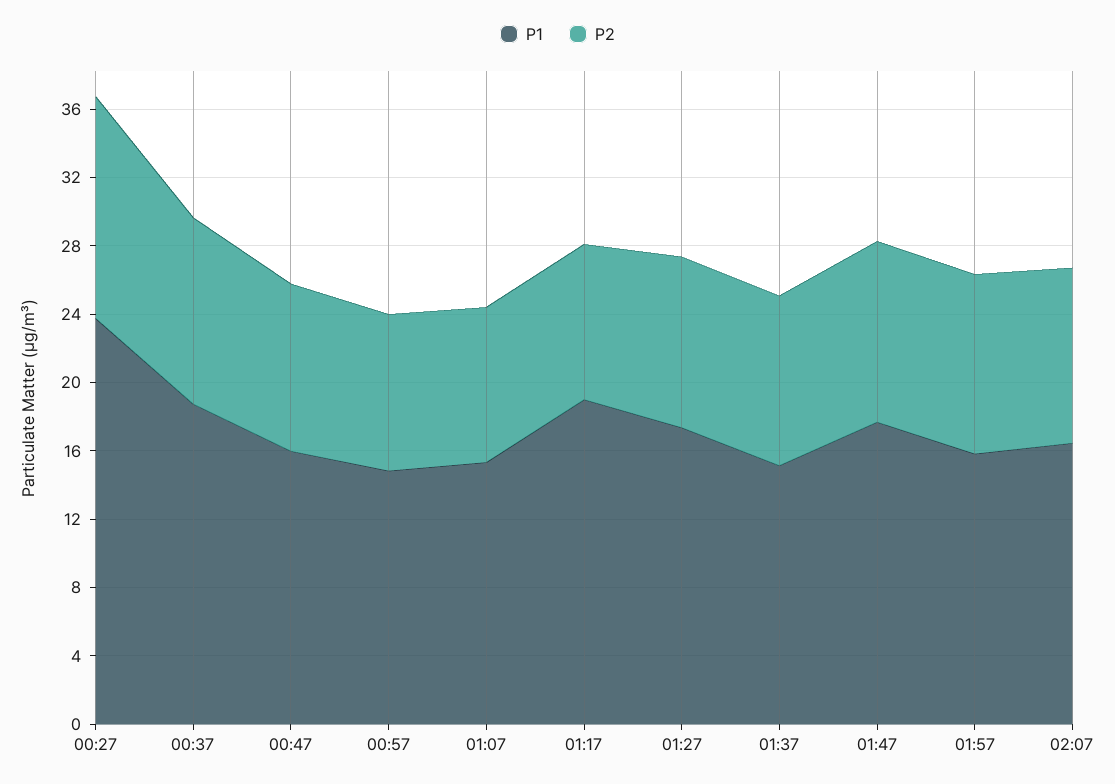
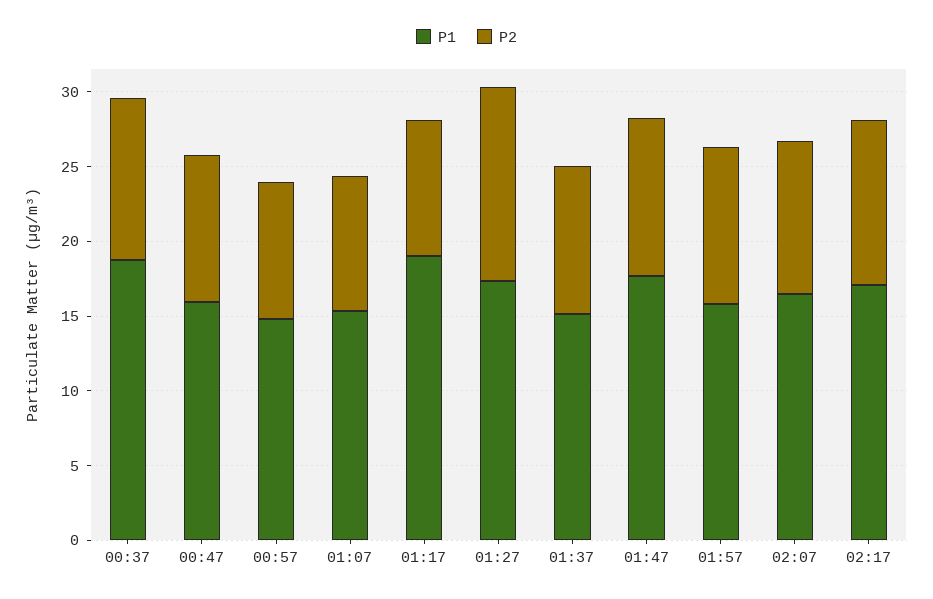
P1, 00:27: 24 -> none
P2, 00:27: 13 -> none
P2, 01:27: 10 -> 13
P1, 02:17: none -> 17
P2, 02:17: none -> 11

